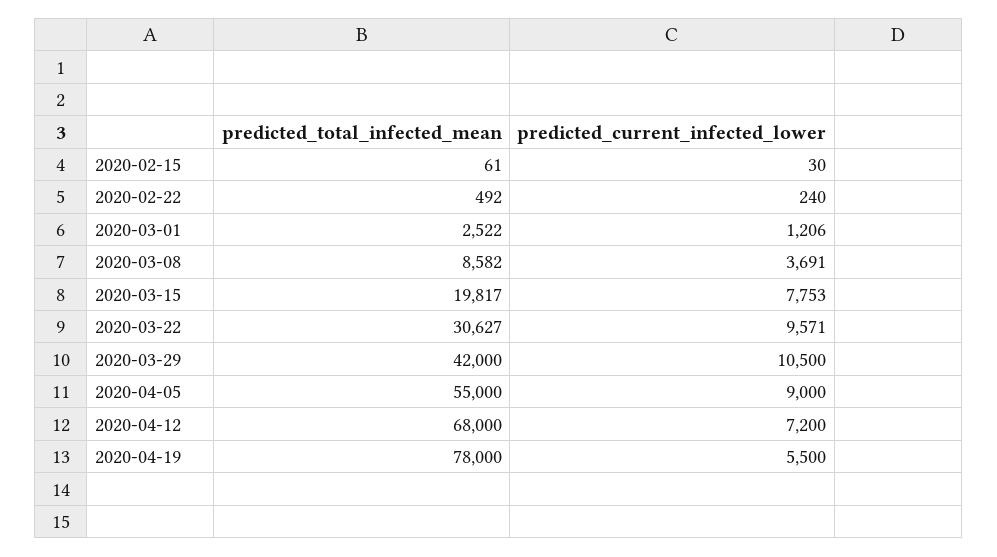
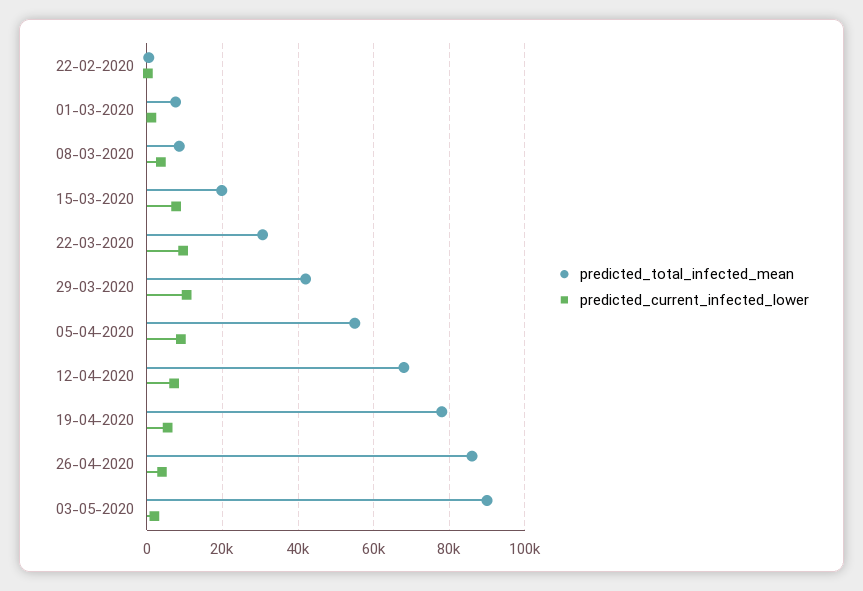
predicted_total_infected_mean, 2020-02-15: 61 -> none
predicted_current_infected_lower, 2020-02-15: 30 -> none
predicted_total_infected_mean, 2020-03-01: 2522 -> 8000
predicted_total_infected_mean, 26-04-2020: none -> 86000
predicted_current_infected_lower, 26-04-2020: none -> 4000
predicted_total_infected_mean, 03-05-2020: none -> 90000
predicted_current_infected_lower, 03-05-2020: none -> 2000

